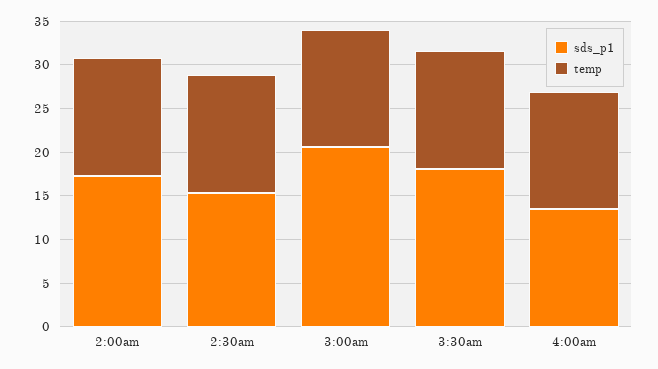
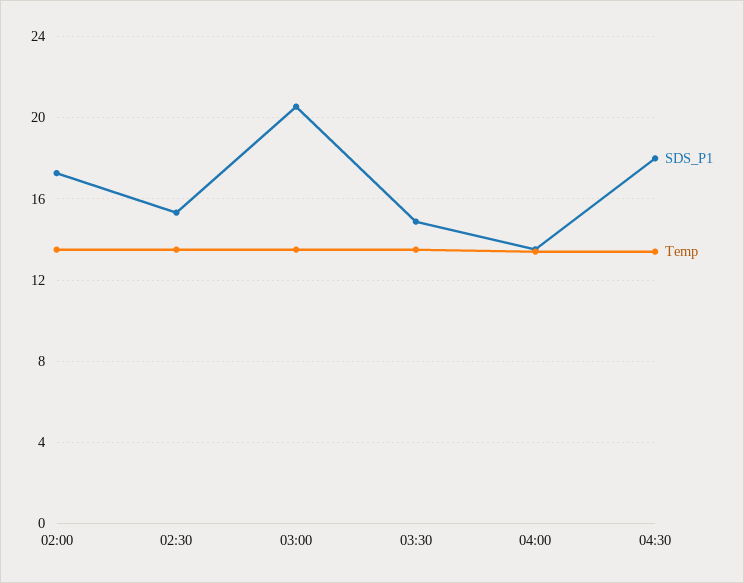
sds_p1, 3:30am: 18 -> 15
sds_p1, 04:30: none -> 18
temp, 04:30: none -> 13.5

